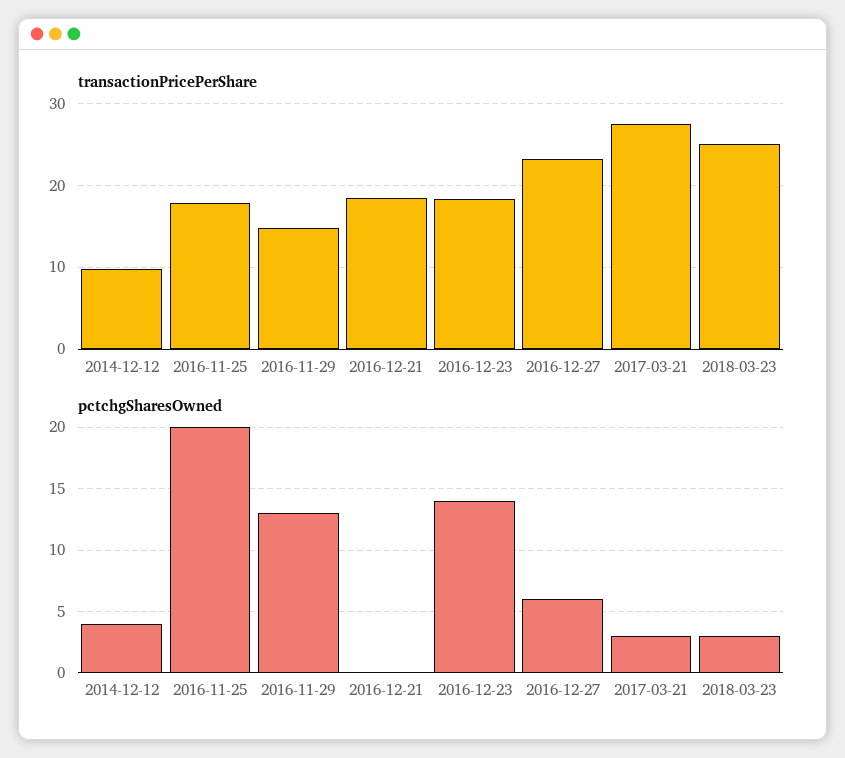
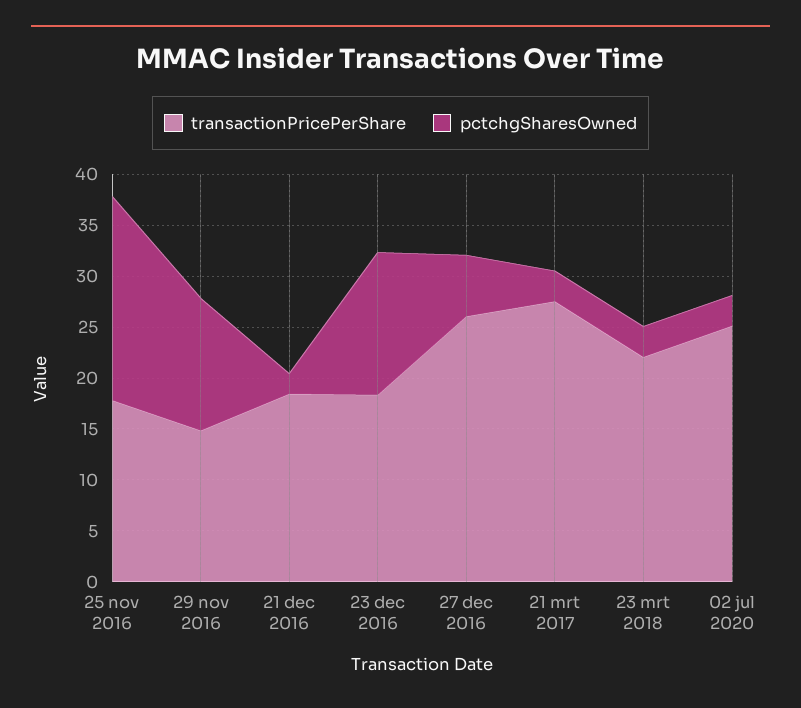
transactionPricePerShare, 2014-12-12: 10 -> none
transactionPricePerShare, 2016-12-27: 23 -> 26
transactionPricePerShare, 2018-03-23: 25 -> 22
pctchgSharesOwned, 2014-12-12: 4 -> none
pctchgSharesOwned, 2016-12-21: 0 -> 2
transactionPricePerShare, 02 jul 2020: none -> 25
pctchgSharesOwned, 02 jul 2020: none -> 3

